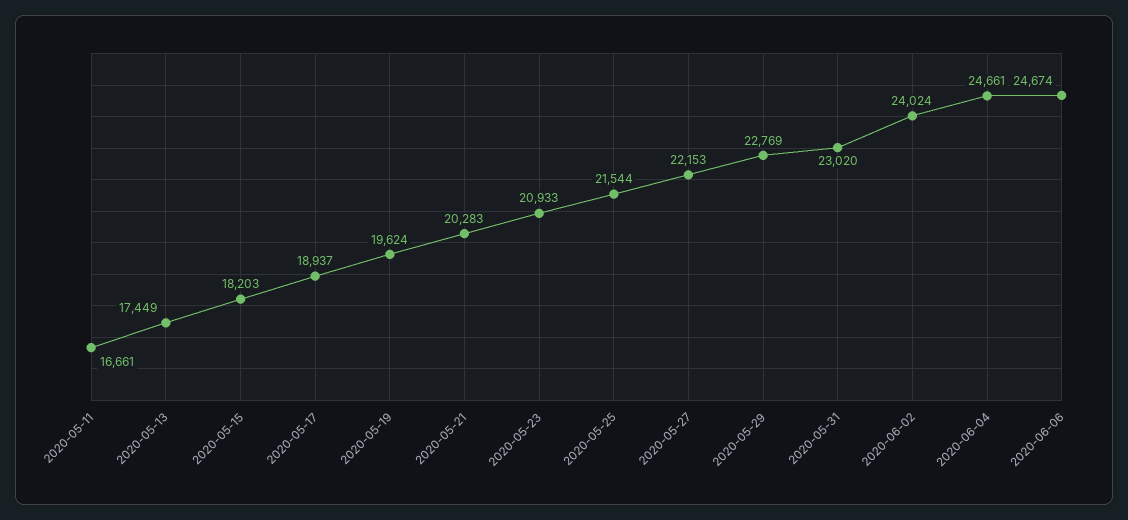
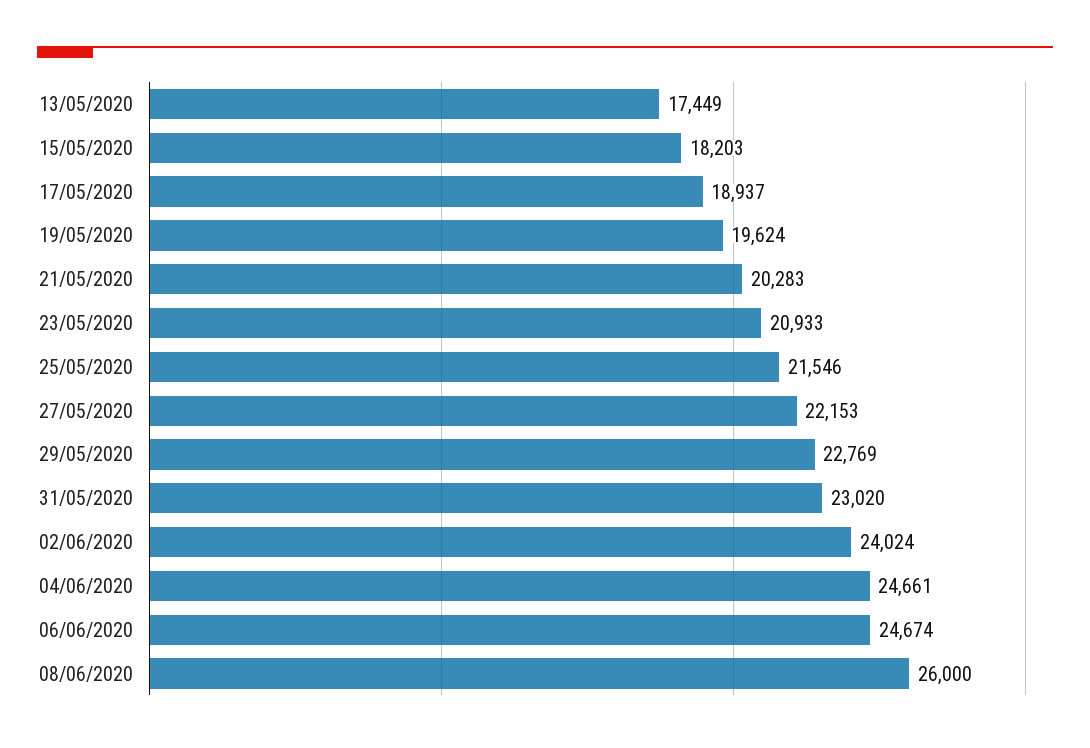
2020-05-11: 16661 -> none
2020-05-25: 21544 -> 21546
08/06/2020: none -> 26000

